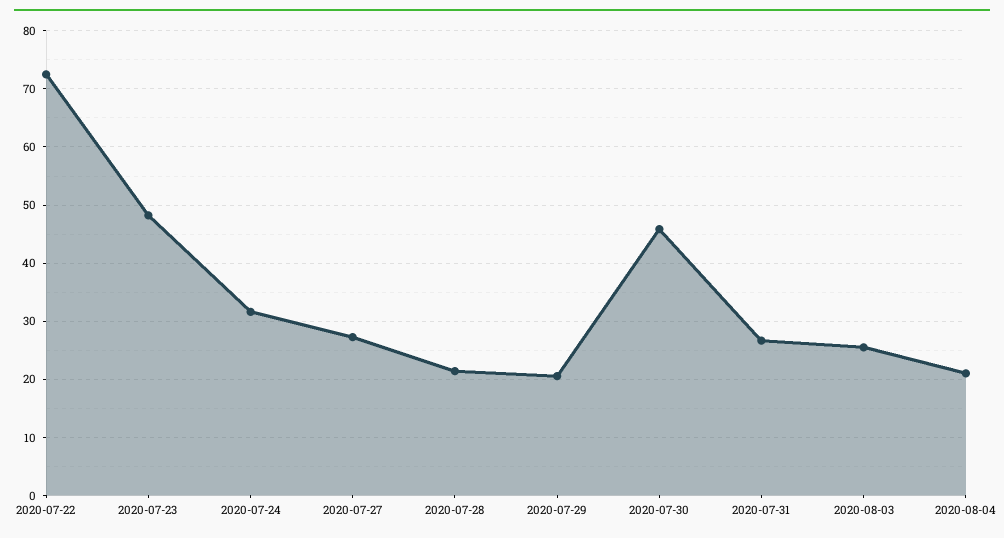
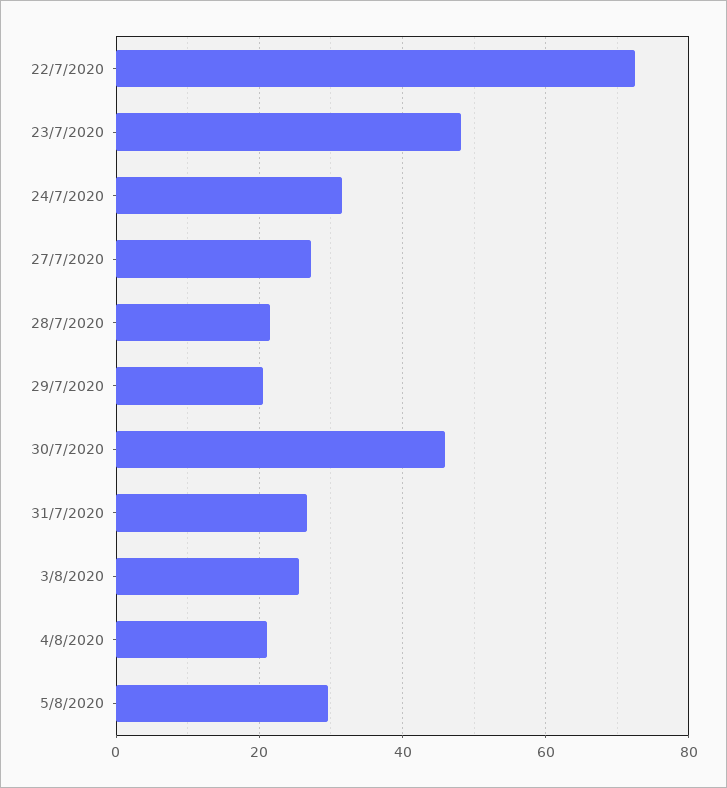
5/8/2020: none -> 30

